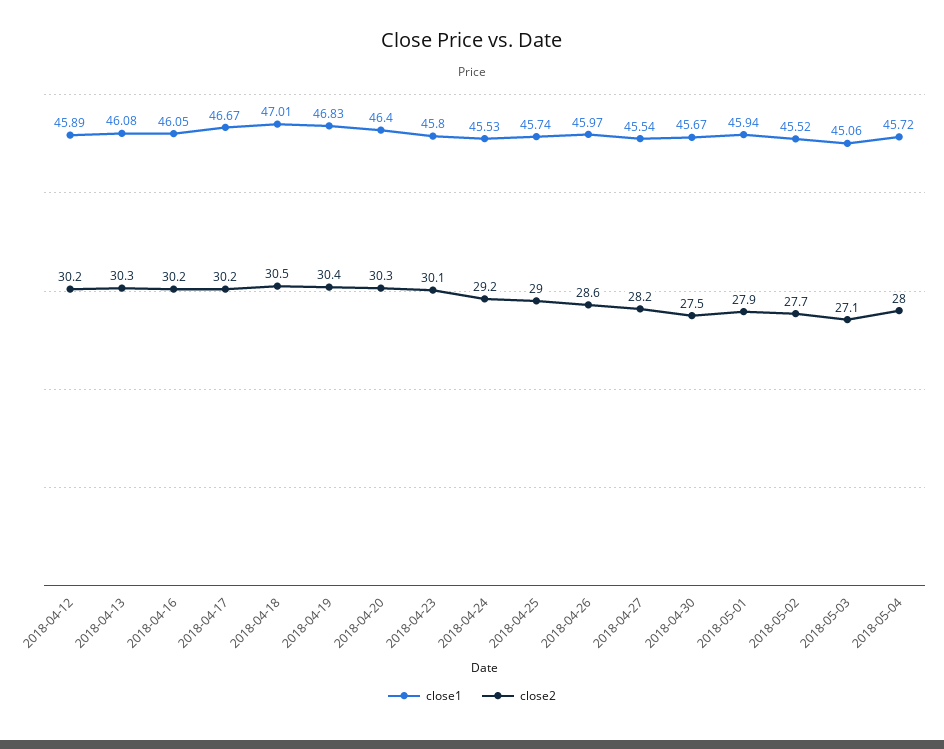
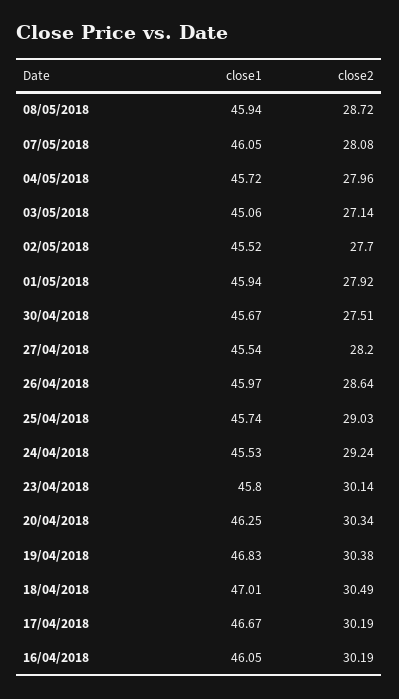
close1, 2018-04-12: 45.89 -> none
close2, 2018-04-12: 30.2 -> none
close1, 2018-04-13: 46.08 -> none
close2, 2018-04-13: 30.3 -> none
close1, 2018-04-20: 46.4 -> 46.25
close1, 08/05/2018: none -> 45.94
close2, 08/05/2018: none -> 28.72
close1, 07/05/2018: none -> 46.05
close2, 07/05/2018: none -> 28.08

